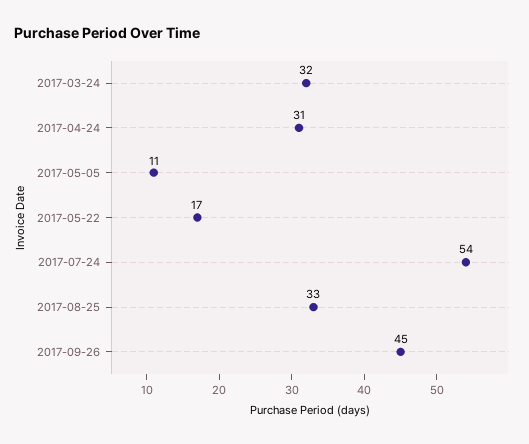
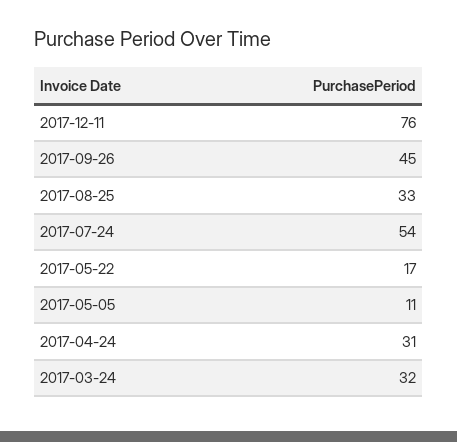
2017-12-11: none -> 76

